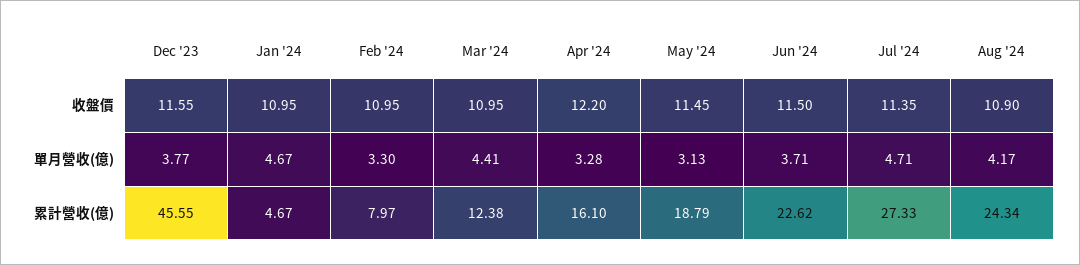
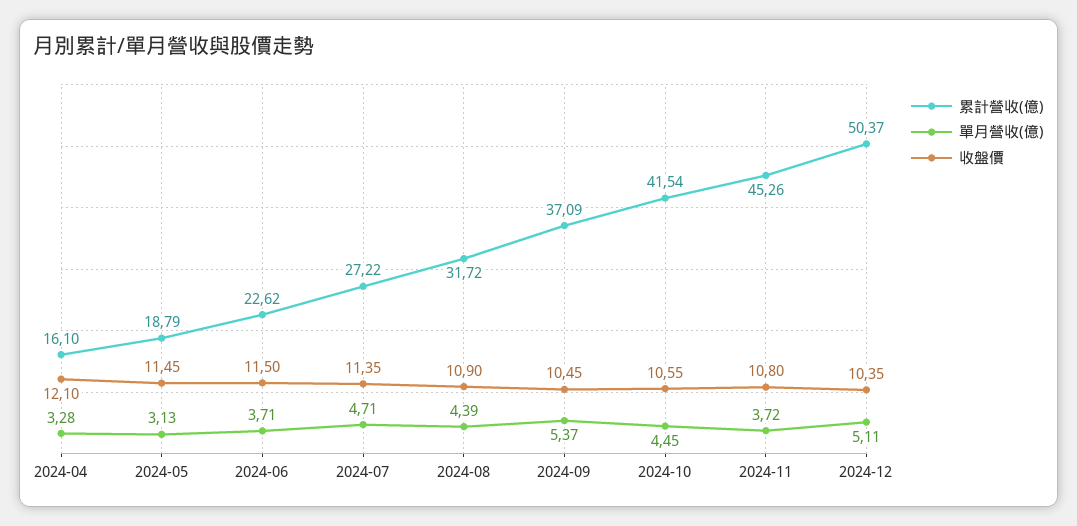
收盤價, Dec '23: 11.55 -> none
收盤價, Jan '24: 10.95 -> none
收盤價, Feb '24: 10.95 -> none
收盤價, Mar '24: 10.95 -> none
收盤價, Apr '24: 12.2 -> 12.1
單月營收(億), Dec '23: 3.77 -> none
單月營收(億), Jan '24: 4.67 -> none
單月營收(億), Feb '24: 3.3 -> none
單月營收(億), Mar '24: 4.41 -> none
單月營收(億), Aug '24: 4.17 -> 4.39
累計營收(億), Dec '23: 45.55 -> none
累計營收(億), Jan '24: 4.67 -> none
累計營收(億), Feb '24: 7.97 -> none
累計營收(億), Mar '24: 12.38 -> none
累計營收(億), Jul '24: 27.33 -> 27.22
累計營收(億), Aug '24: 24.34 -> 31.72
累計營收(億), 2024-09: none -> 37.09
單月營收(億), 2024-09: none -> 5.37
收盤價, 2024-09: none -> 10.45
累計營收(億), 2024-10: none -> 41.54
單月營收(億), 2024-10: none -> 4.45
收盤價, 2024-10: none -> 10.55
累計營收(億), 2024-11: none -> 45.26
單月營收(億), 2024-11: none -> 3.72
收盤價, 2024-11: none -> 10.8
累計營收(億), 2024-12: none -> 50.37
單月營收(億), 2024-12: none -> 5.11
收盤價, 2024-12: none -> 10.35

